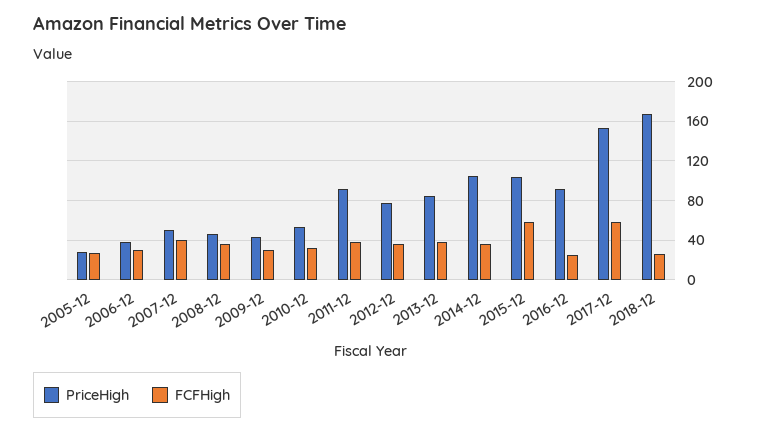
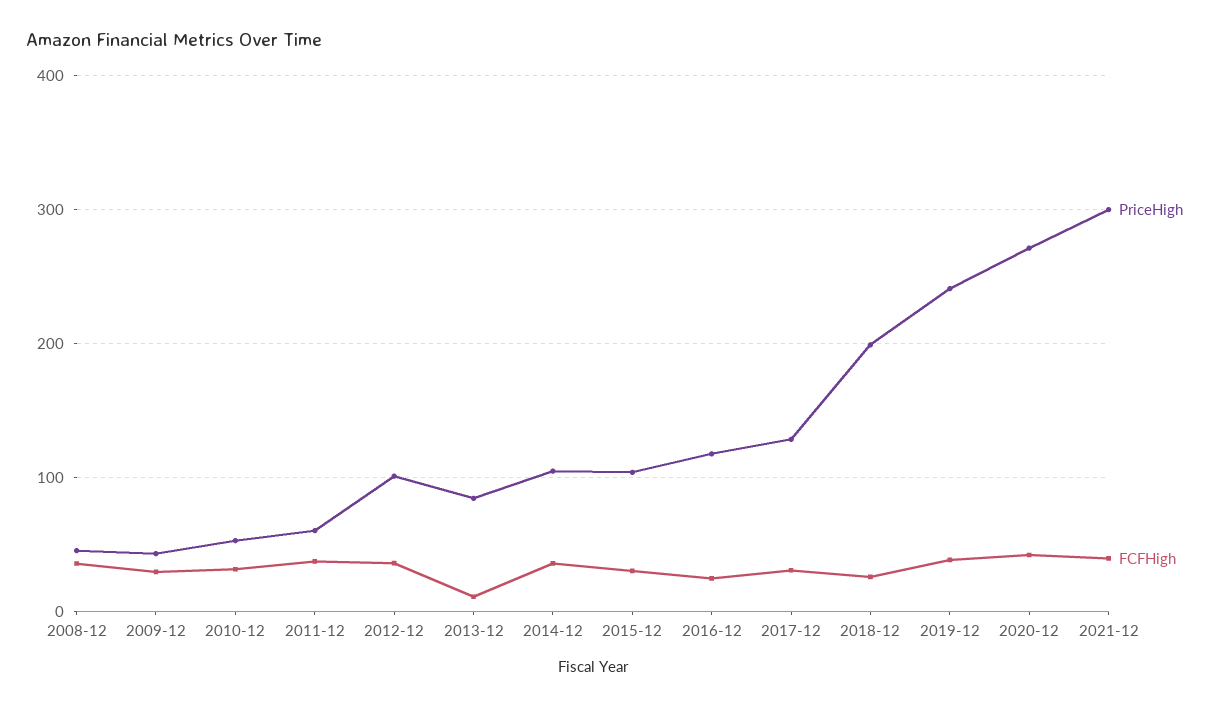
PriceHigh, 2005-12: 30 -> none
FCFHigh, 2005-12: 30 -> none
PriceHigh, 2006-12: 40 -> none
FCFHigh, 2006-12: 30 -> none
PriceHigh, 2007-12: 50 -> none
FCFHigh, 2007-12: 40 -> none
PriceHigh, 2011-12: 90 -> 60
PriceHigh, 2012-12: 80 -> 100
FCFHigh, 2013-12: 40 -> 10
FCFHigh, 2015-12: 60 -> 30
PriceHigh, 2016-12: 90 -> 120
PriceHigh, 2017-12: 150 -> 130
FCFHigh, 2017-12: 60 -> 30
PriceHigh, 2018-12: 170 -> 200
PriceHigh, 2019-12: none -> 240
FCFHigh, 2019-12: none -> 40
PriceHigh, 2020-12: none -> 270
FCFHigh, 2020-12: none -> 40
PriceHigh, 2021-12: none -> 300
FCFHigh, 2021-12: none -> 40

